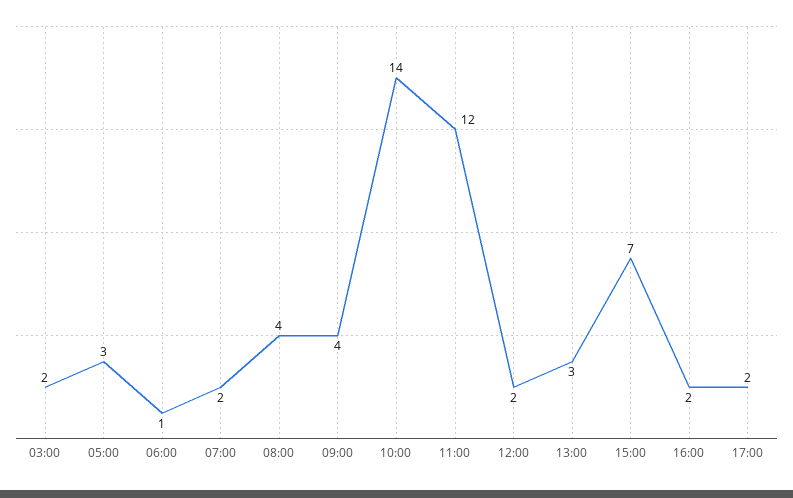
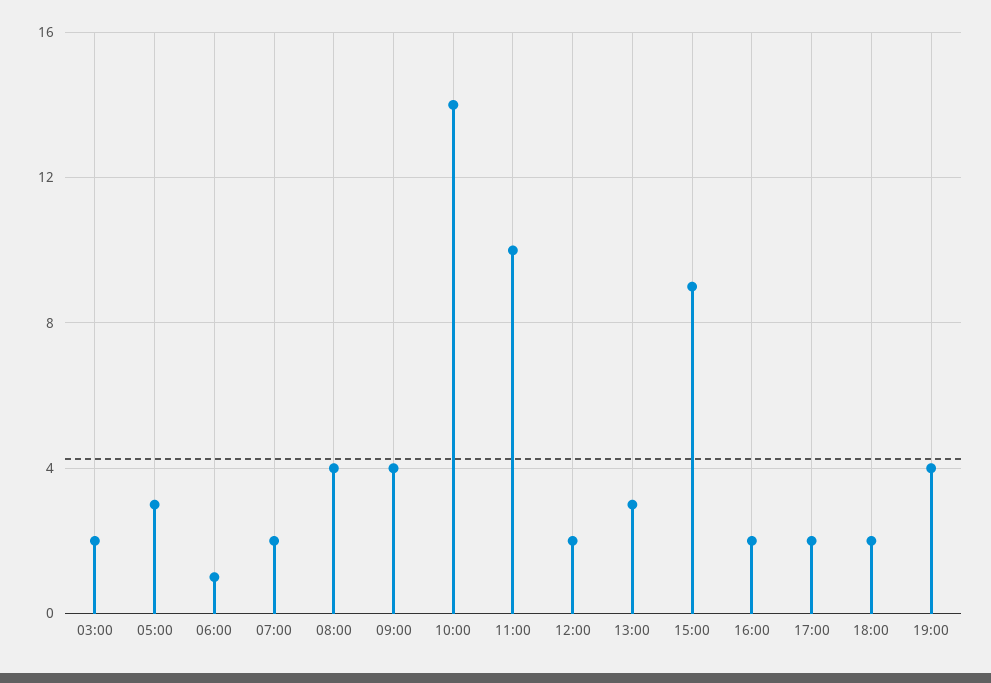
11:00: 12 -> 10
15:00: 7 -> 9
18:00: none -> 2
19:00: none -> 4

